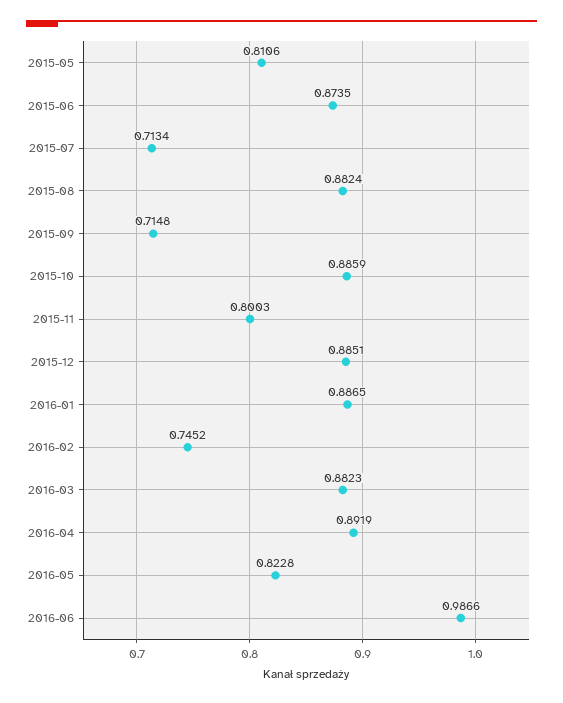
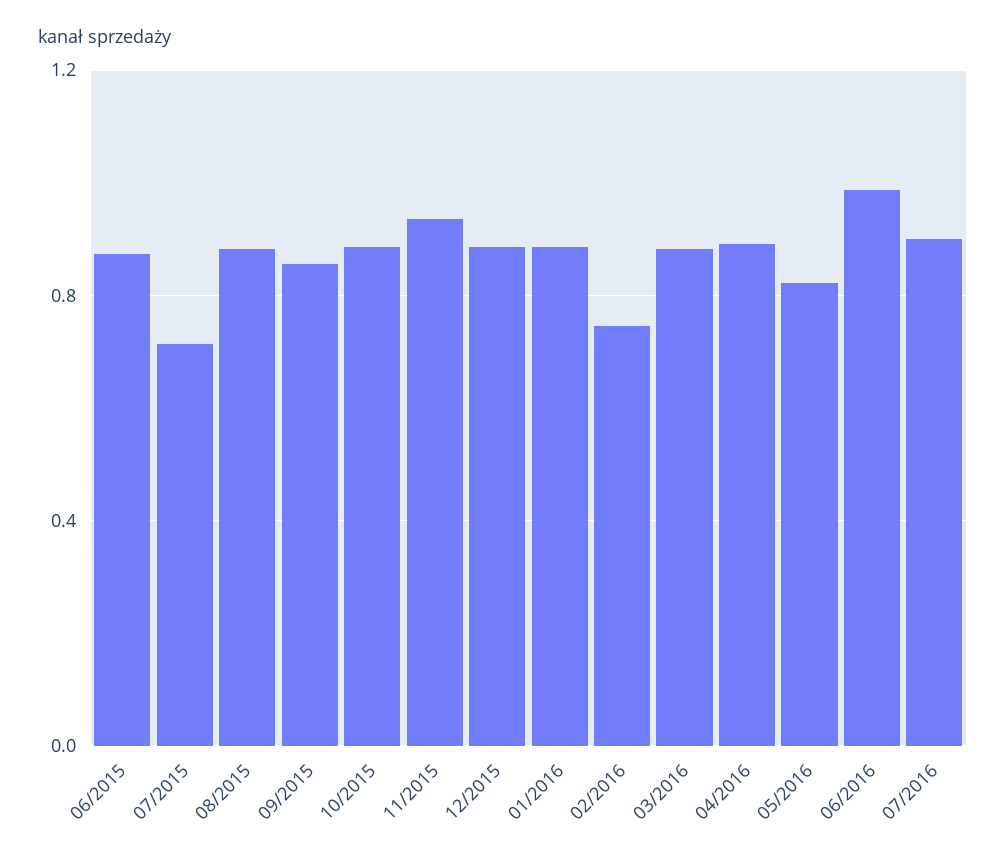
2015-05: 0.8106 -> none
2015-09: 0.7148 -> 0.85
2015-11: 0.8003 -> 0.95
07/2016: none -> 0.9

